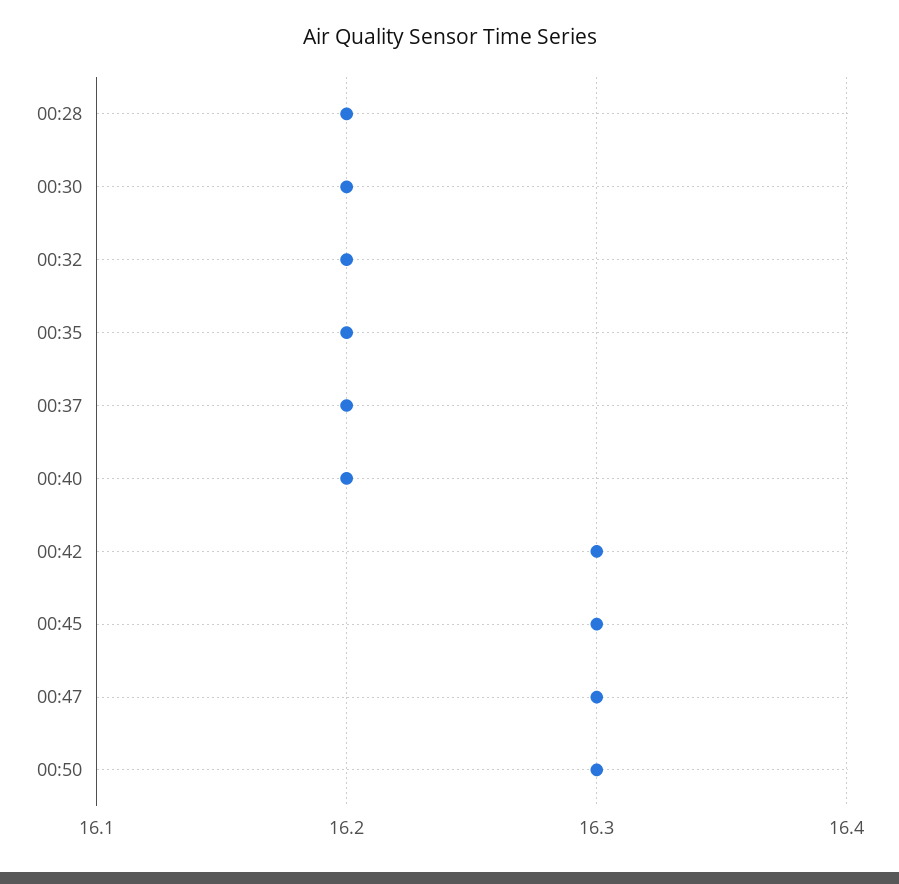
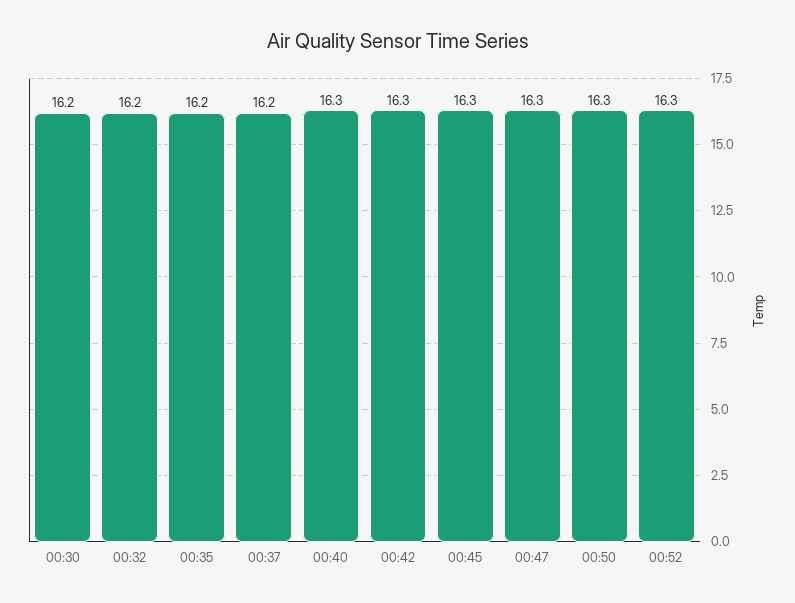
00:28: 16.2 -> none
00:40: 16.2 -> 16.3
00:52: none -> 16.3

